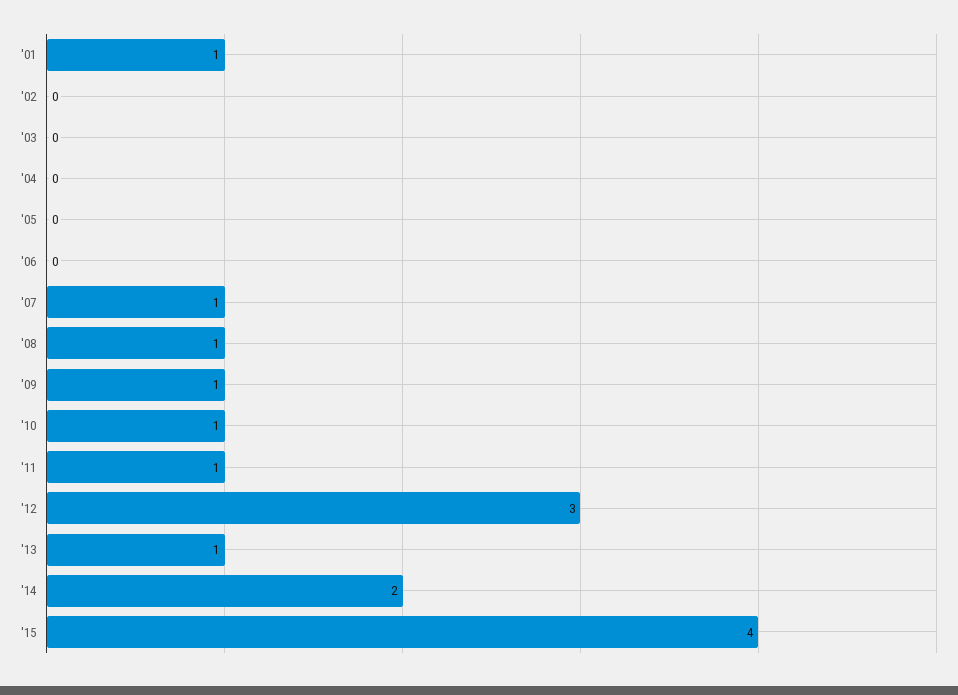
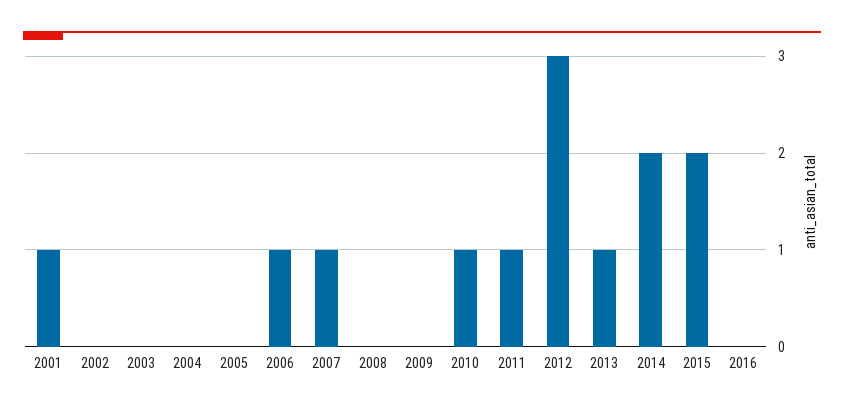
'06: 0 -> 1
'08: 1 -> 0
'09: 1 -> 0
'15: 4 -> 2
2016: none -> 0

